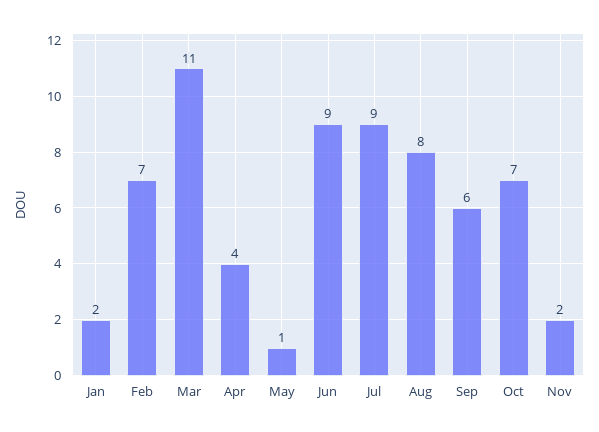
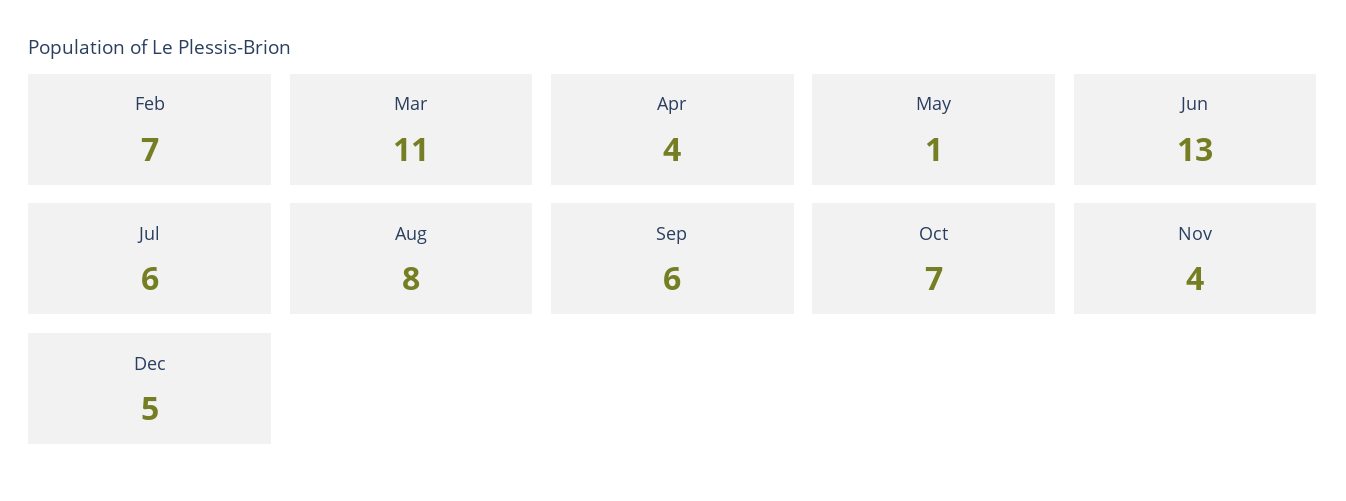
Jan: 2 -> none
Jun: 9 -> 13
Jul: 9 -> 6
Nov: 2 -> 4
Dec: none -> 5

